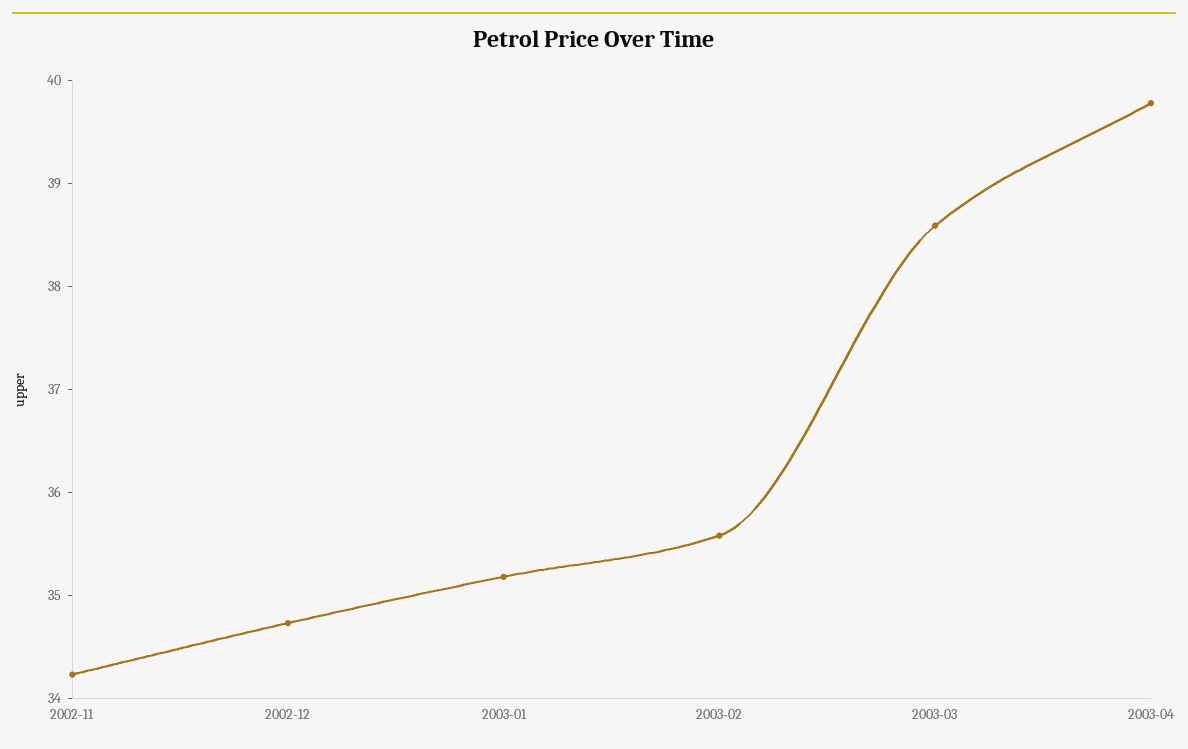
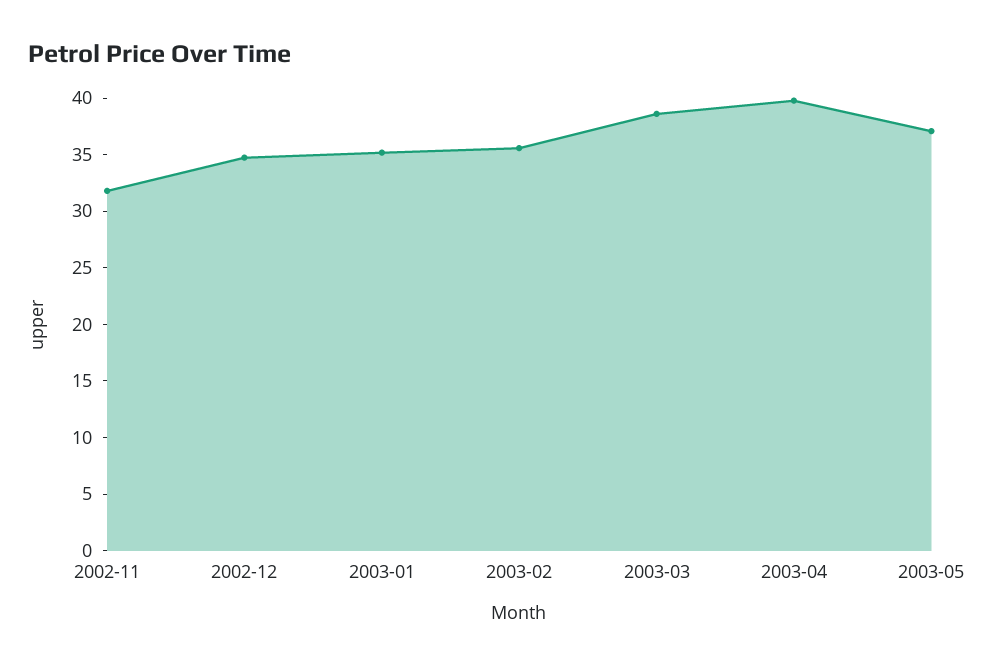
2002-11: 34.2 -> 32
2003-05: none -> 37

